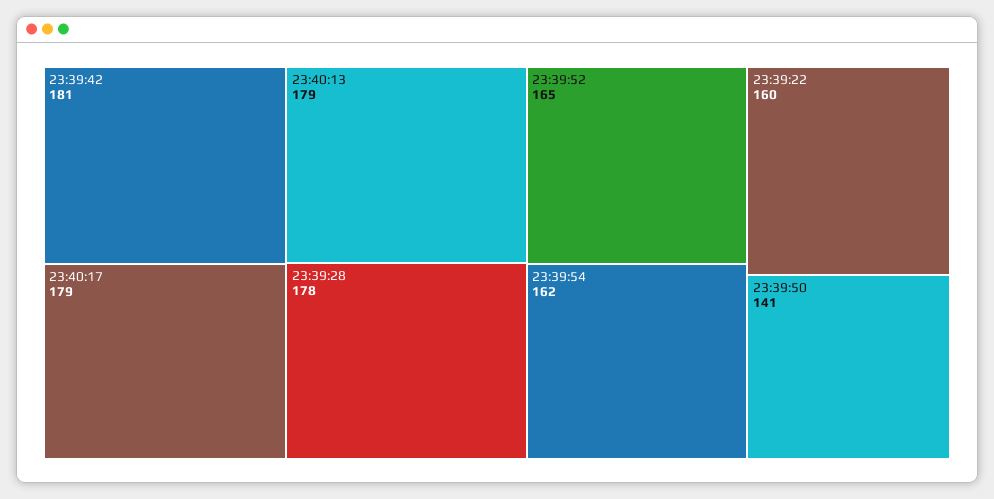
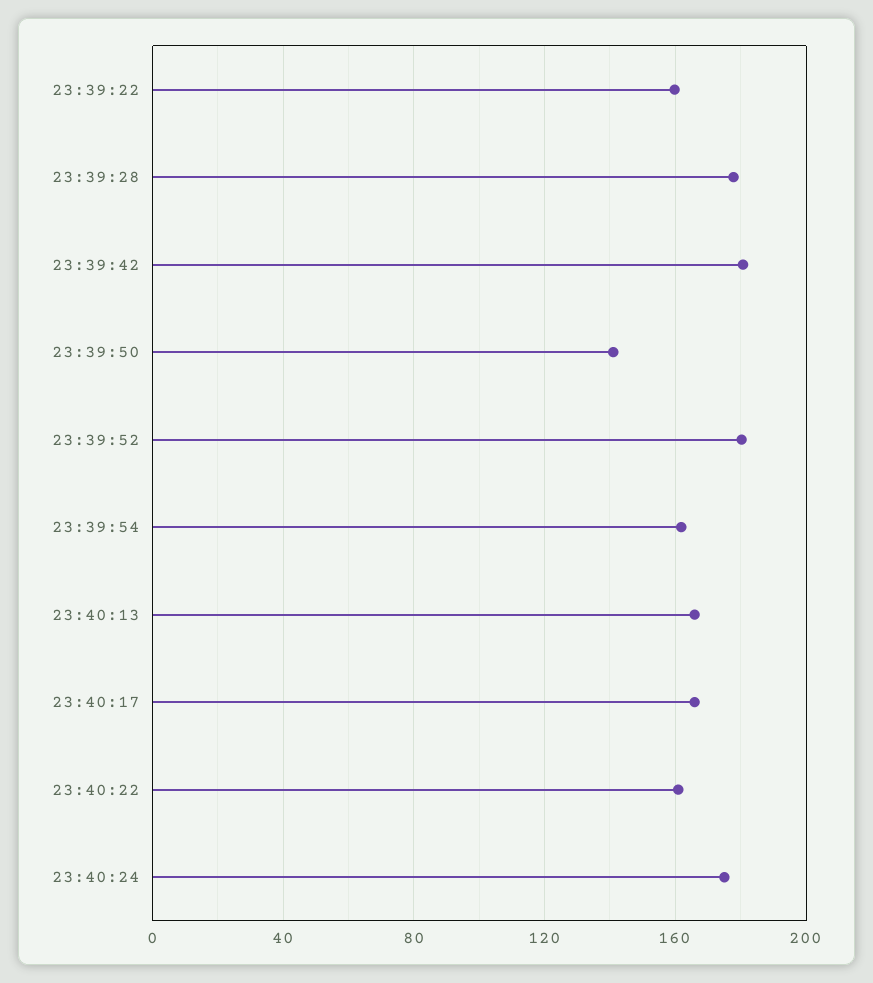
23:40:17: 179 -> 165
23:40:13: 179 -> 165
23:39:52: 165 -> 180
23:40:22: none -> 160
23:40:24: none -> 175

